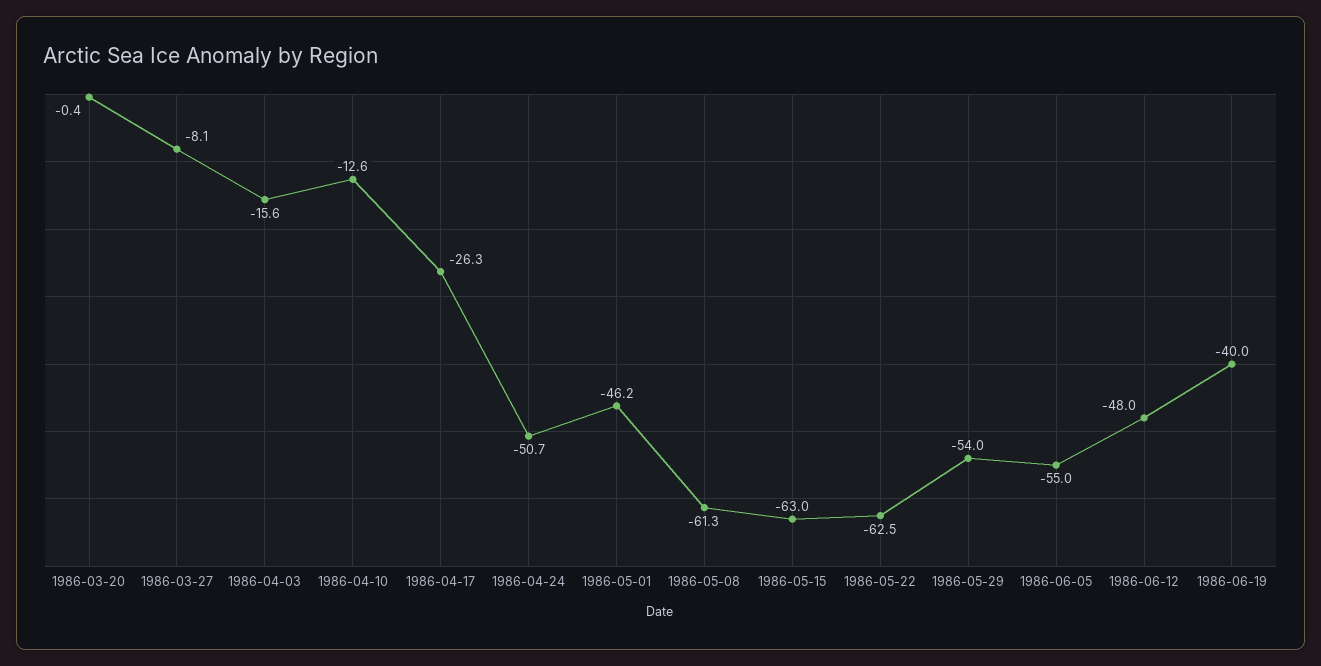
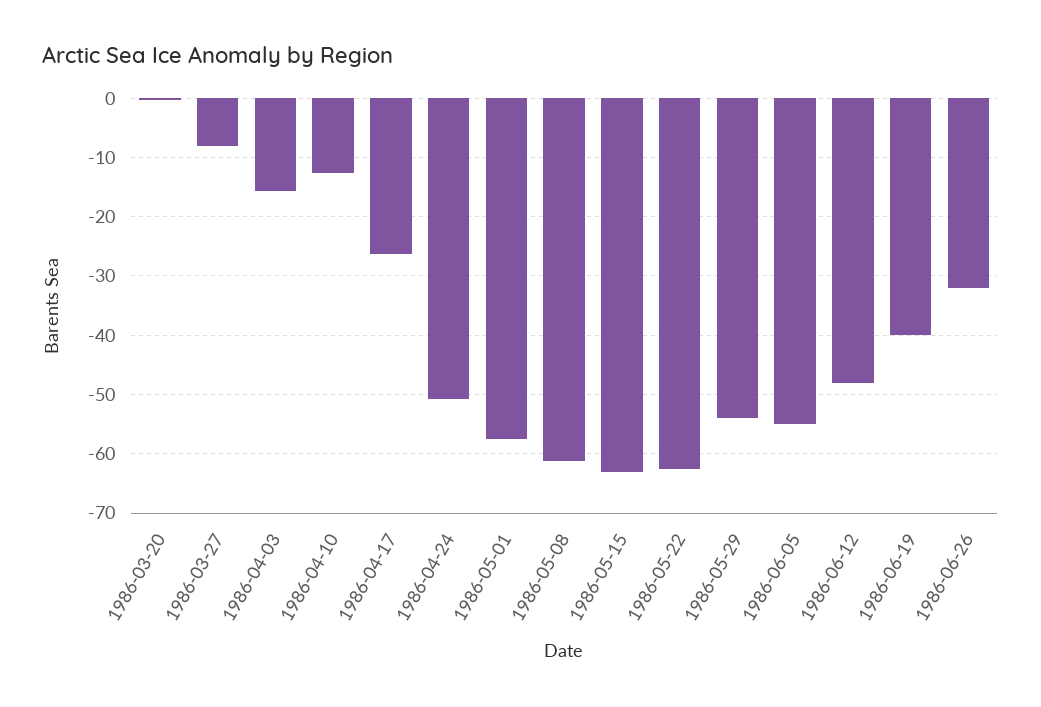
1986-05-01: -46.2 -> -58
1986-06-26: none -> -32

